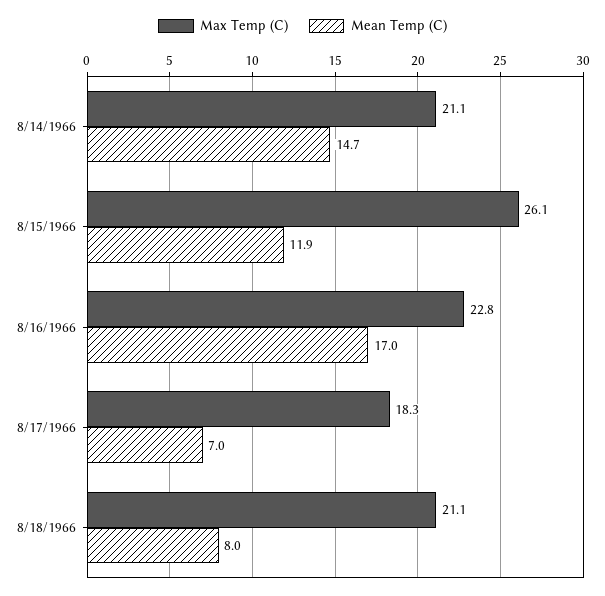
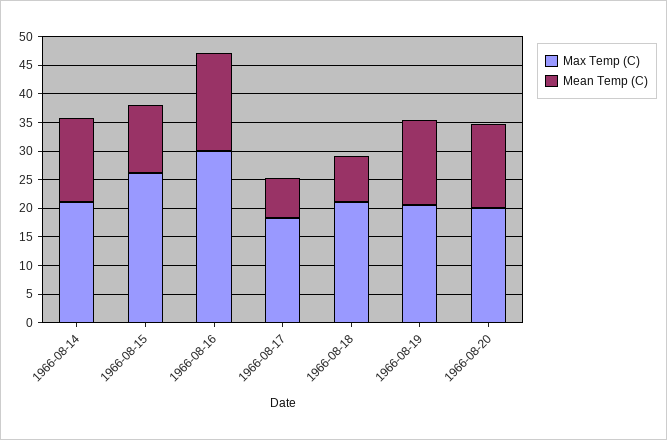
Max Temp (C), 8/16/1966: 22.8 -> 30
Max Temp (C), 1966-08-19: none -> 20
Mean Temp (C), 1966-08-19: none -> 15
Max Temp (C), 1966-08-20: none -> 20
Mean Temp (C), 1966-08-20: none -> 15

